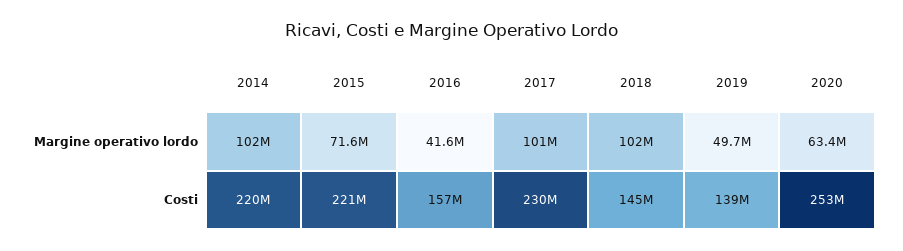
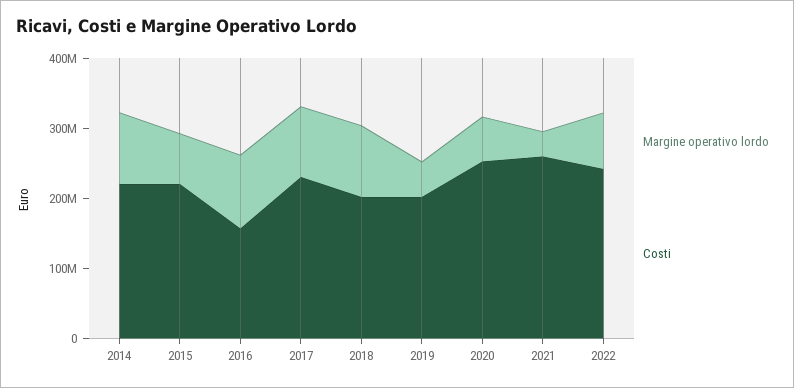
Margine operativo lordo, 2016: 41600000 -> 100000000
Costi, 2018: 145000000 -> 200000000
Costi, 2019: 139000000 -> 200000000
Margine operativo lordo, 2021: none -> 40000000
Costi, 2021: none -> 260000000
Margine operativo lordo, 2022: none -> 80000000
Costi, 2022: none -> 240000000

